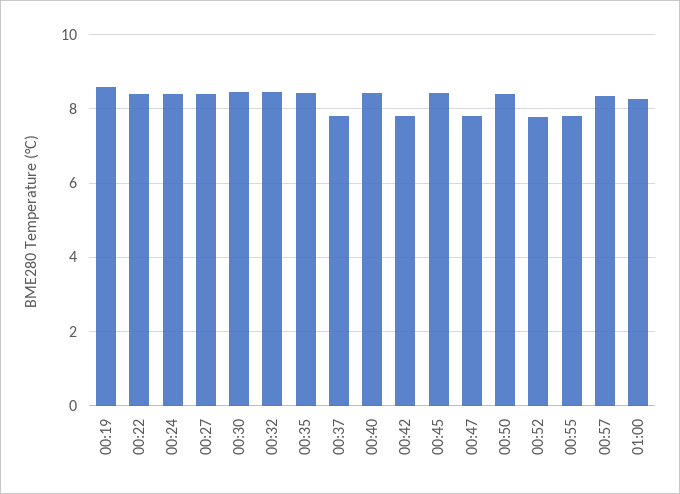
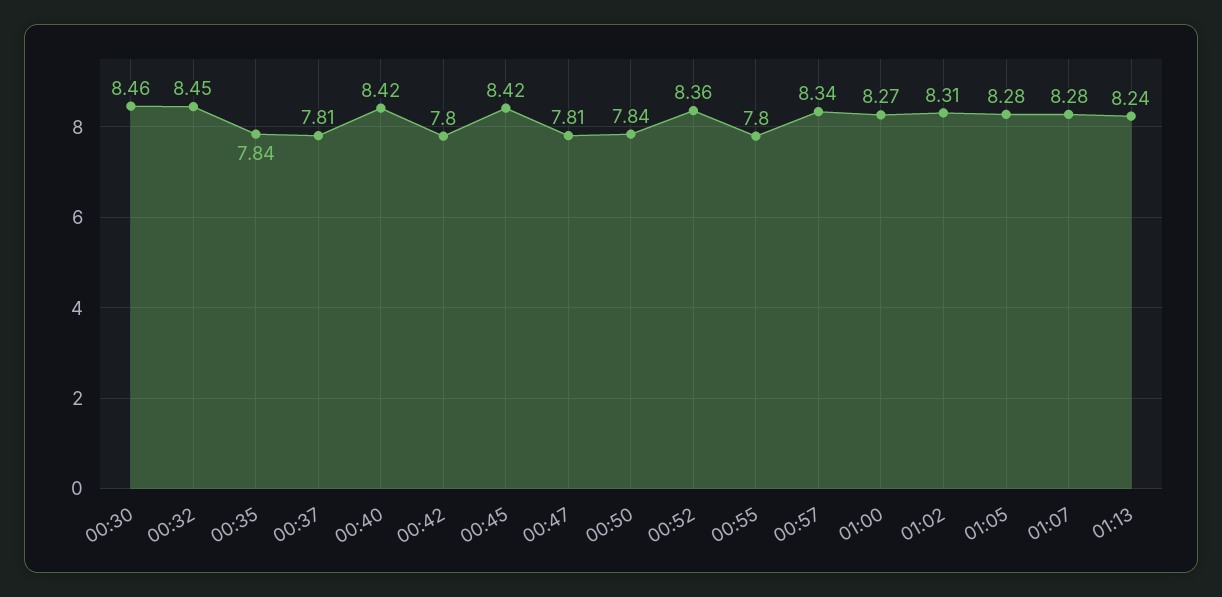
00:19: 8.6 -> none
00:22: 8.4 -> none
00:24: 8.4 -> none
00:27: 8.4 -> none
00:35: 8.4 -> 7.84
00:50: 8.4 -> 7.84
00:52: 7.8 -> 8.36
01:02: none -> 8.31
01:05: none -> 8.28
01:07: none -> 8.28
01:13: none -> 8.24

